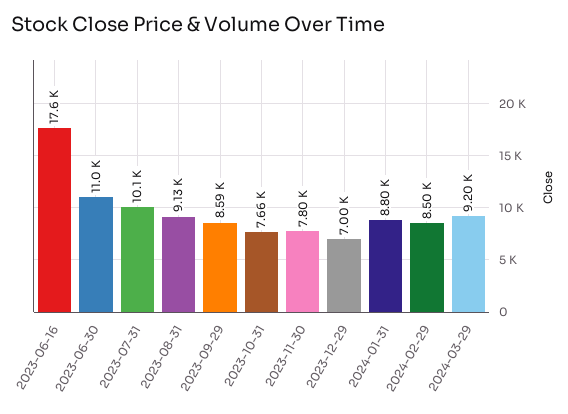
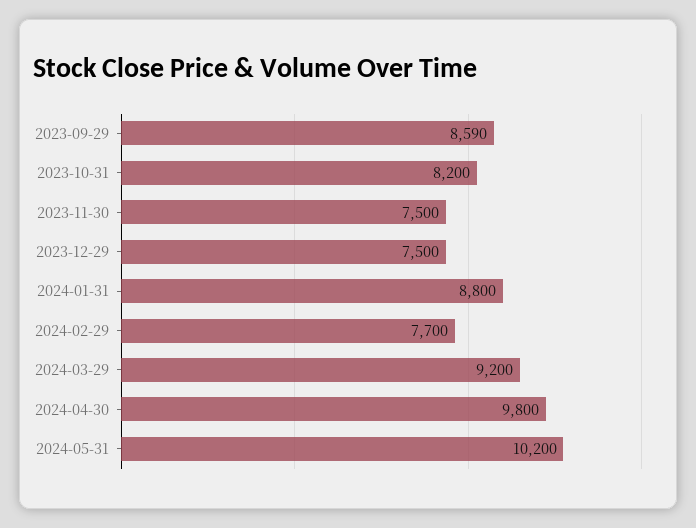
2023-06-16: 17600 -> none
2023-06-30: 11000 -> none
2023-07-31: 10100 -> none
2023-08-31: 9130 -> none
2023-10-31: 7660 -> 8200
2023-11-30: 7800 -> 7500
2023-12-29: 7000 -> 7500
2024-02-29: 8500 -> 7700
2024-04-30: none -> 9800
2024-05-31: none -> 10200

